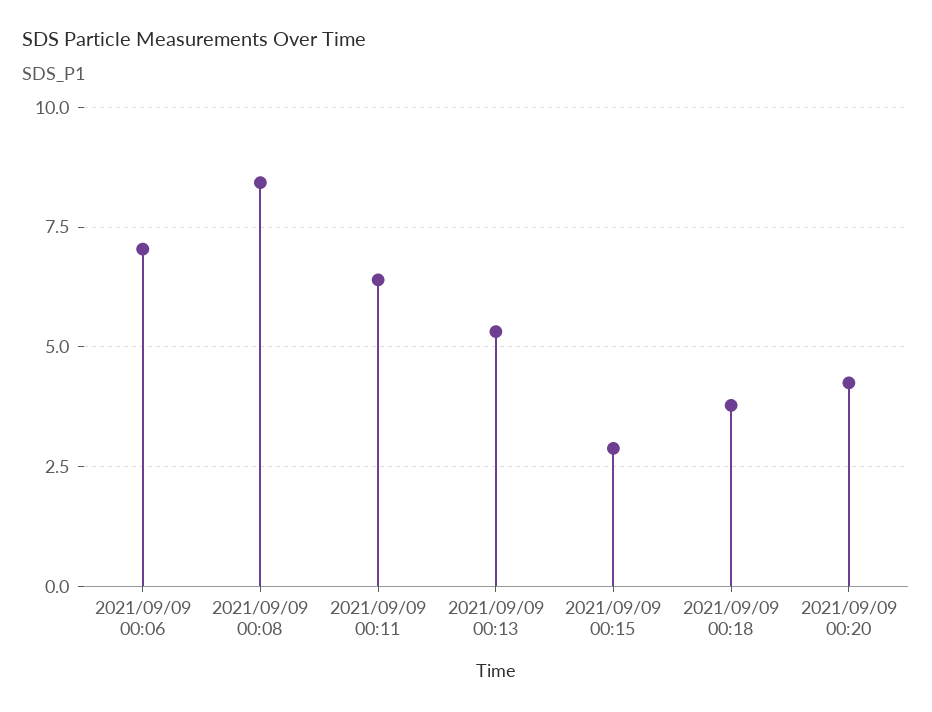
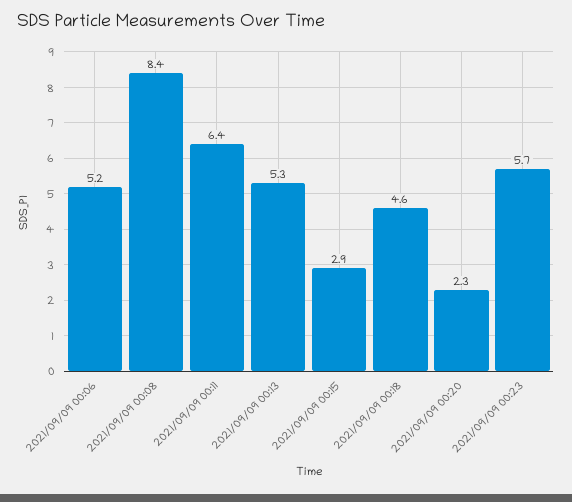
2021/09/09 00:06: 7 -> 5.2
2021/09/09 00:18: 3.75 -> 4.6
2021/09/09 00:20: 4.25 -> 2.3
2021/09/09 00:23: none -> 5.7

